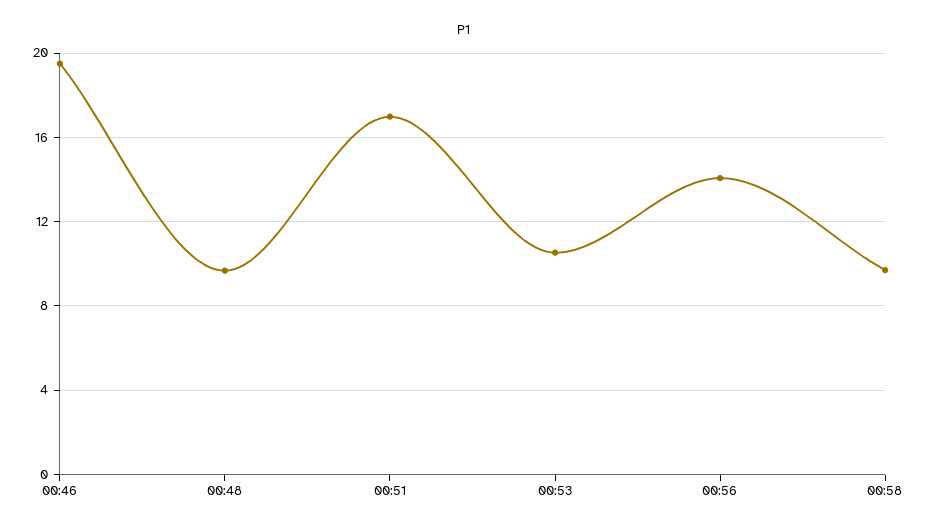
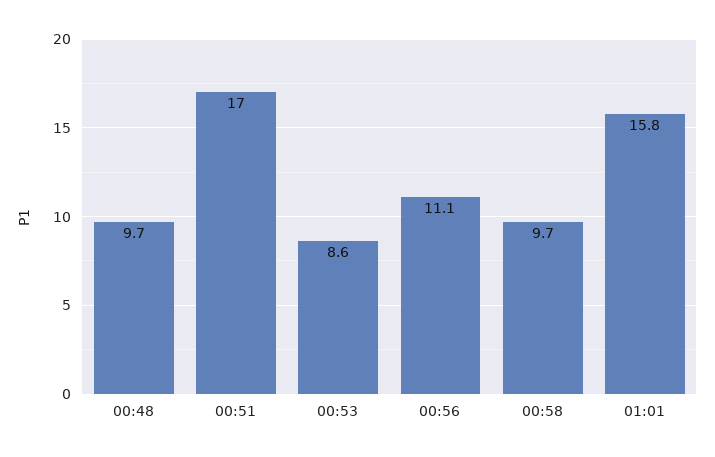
00:46: 19.5 -> none
00:53: 10.5 -> 8.6
00:56: 14 -> 11.1
01:01: none -> 15.8

